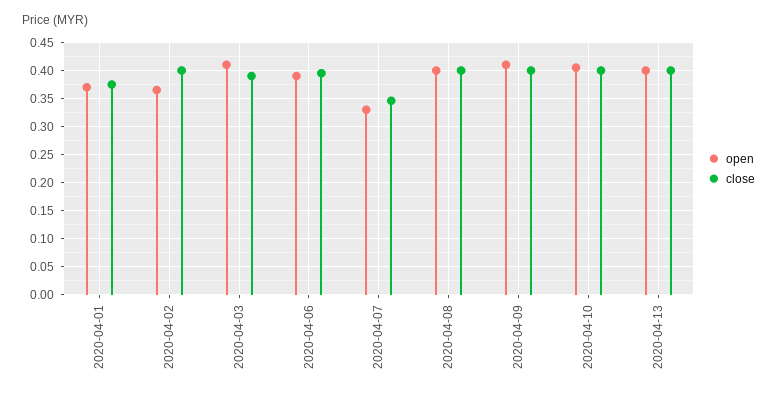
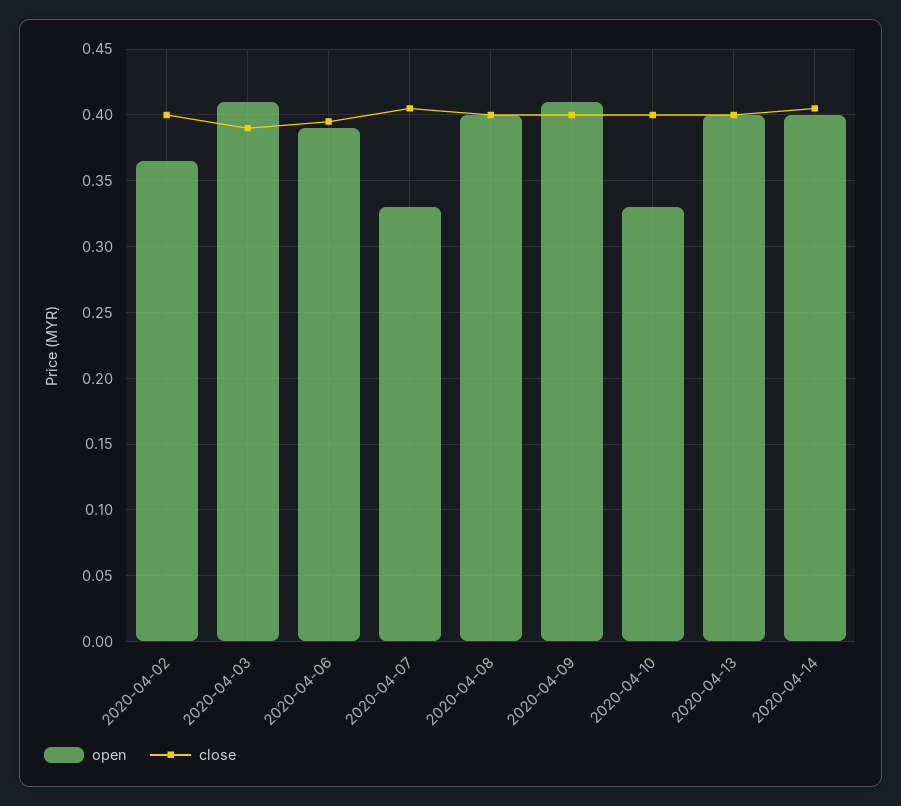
open, 2020-04-01: 0.375 -> none
close, 2020-04-01: 0.375 -> none
close, 2020-04-07: 0.35 -> 0.405
open, 2020-04-10: 0.4 -> 0.33
open, 2020-04-14: none -> 0.4
close, 2020-04-14: none -> 0.405

